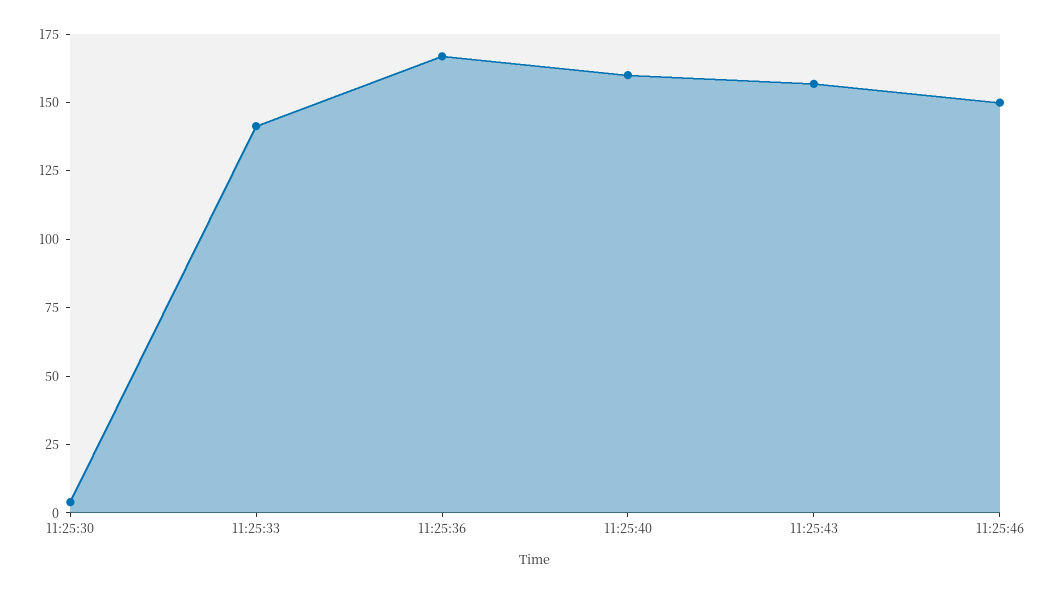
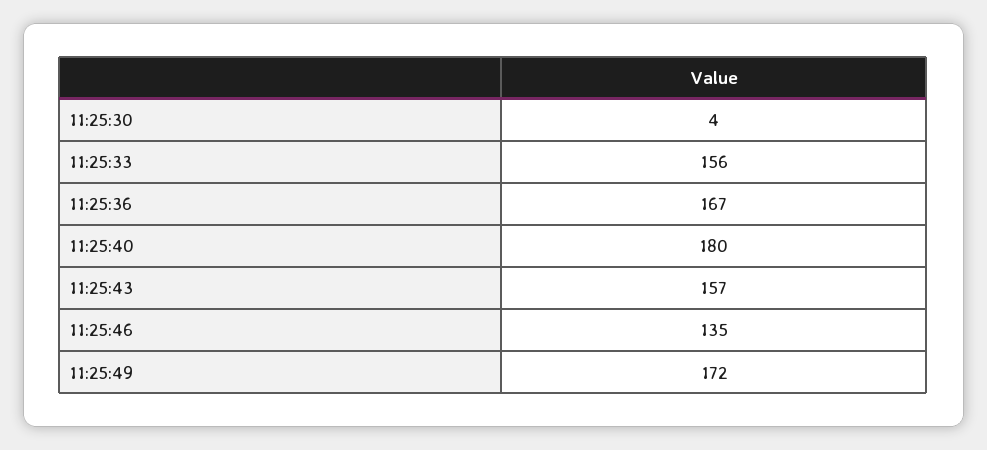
11:25:33: 140 -> 156
11:25:40: 160 -> 180
11:25:46: 150 -> 135
11:25:49: none -> 172

